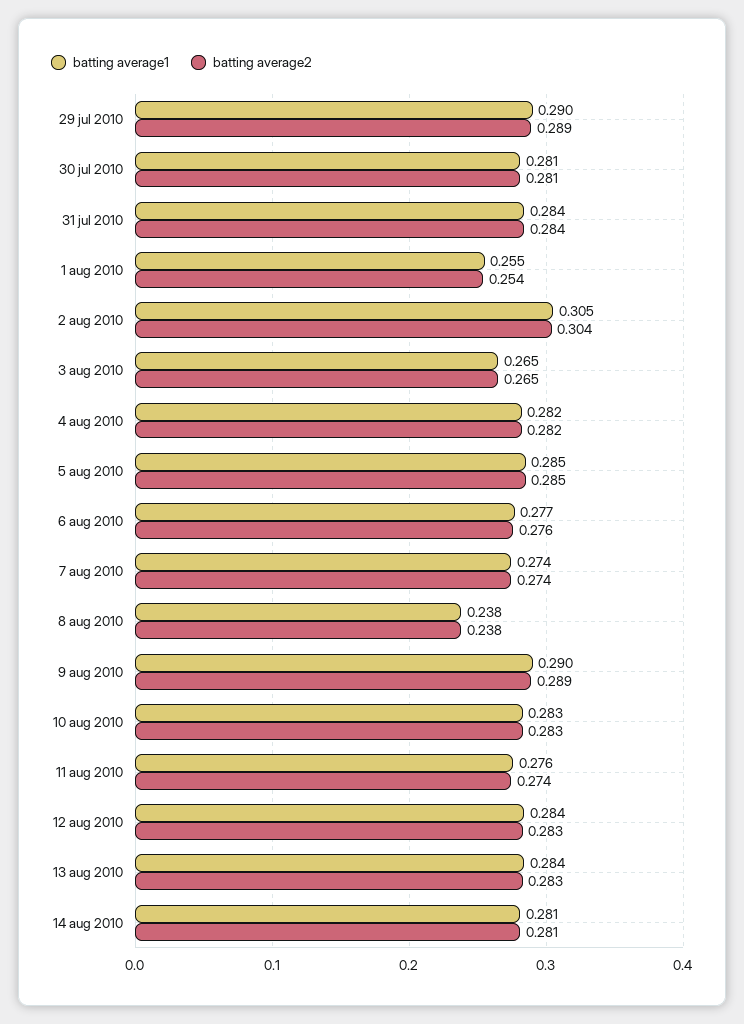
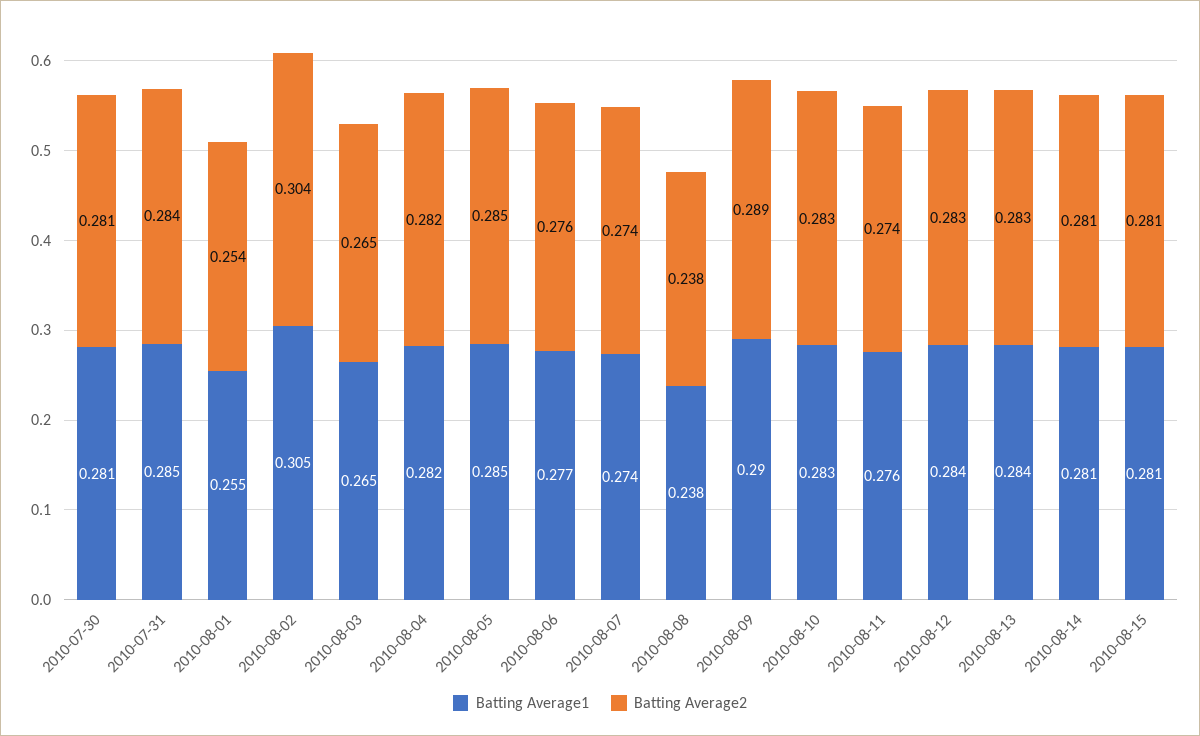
batting average1, 29 jul 2010: 0.29 -> none
batting average2, 29 jul 2010: 0.289 -> none
batting average1, 31 jul 2010: 0.284 -> 0.285
batting average1, 2010-08-15: none -> 0.281
batting average2, 2010-08-15: none -> 0.281

